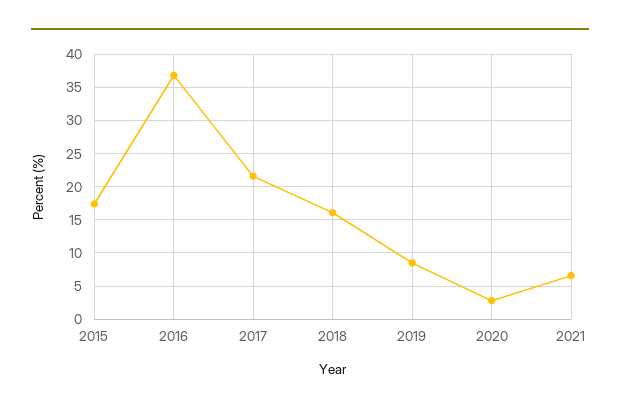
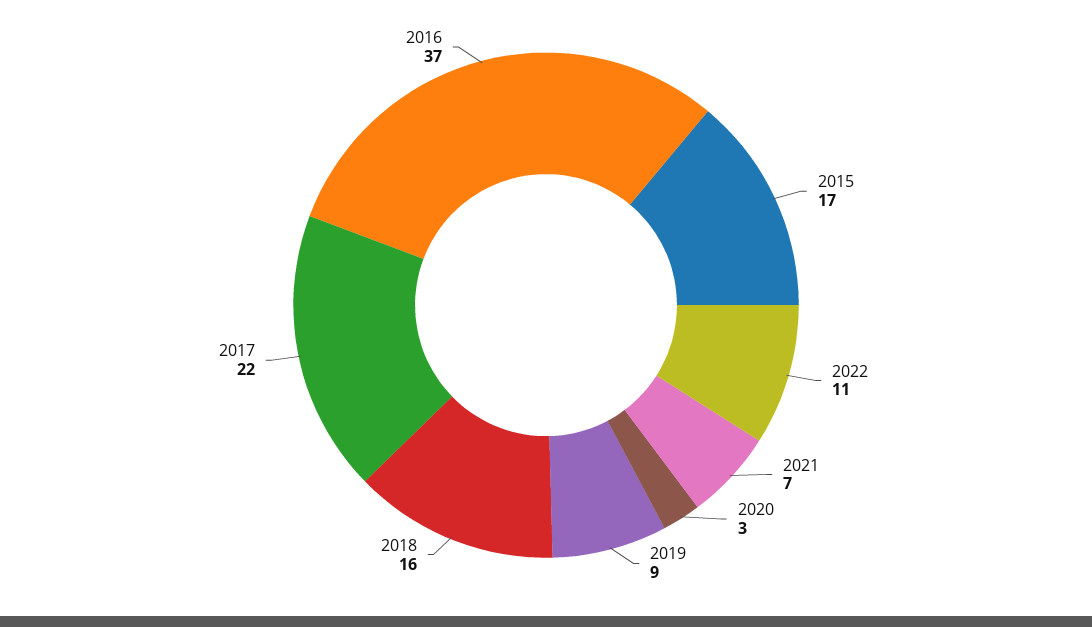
2022: none -> 11

